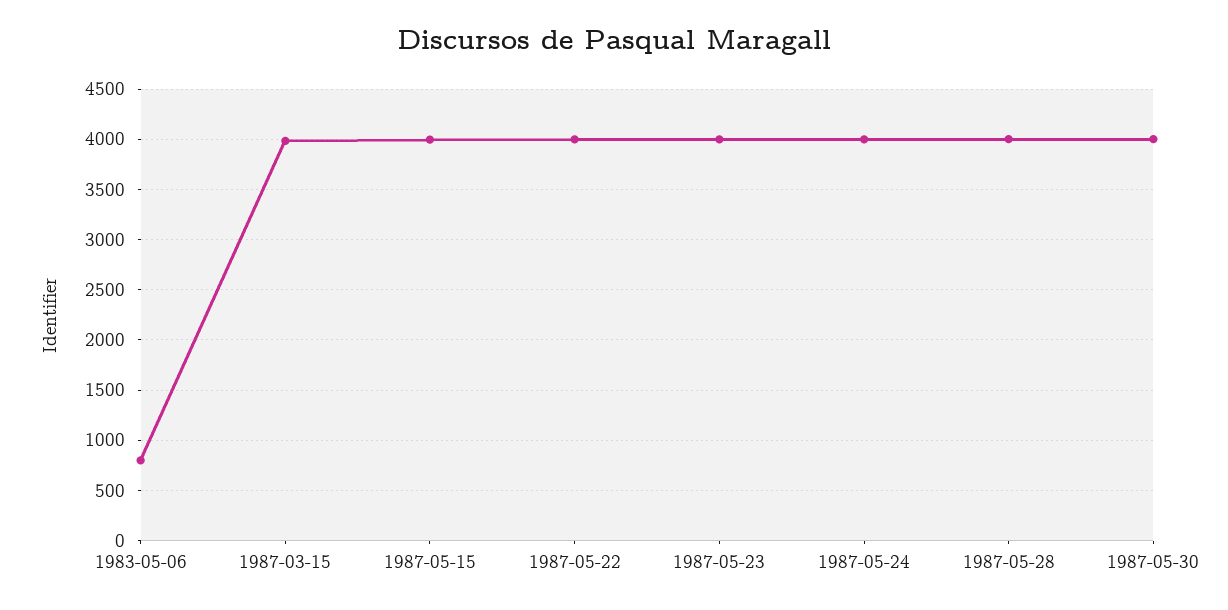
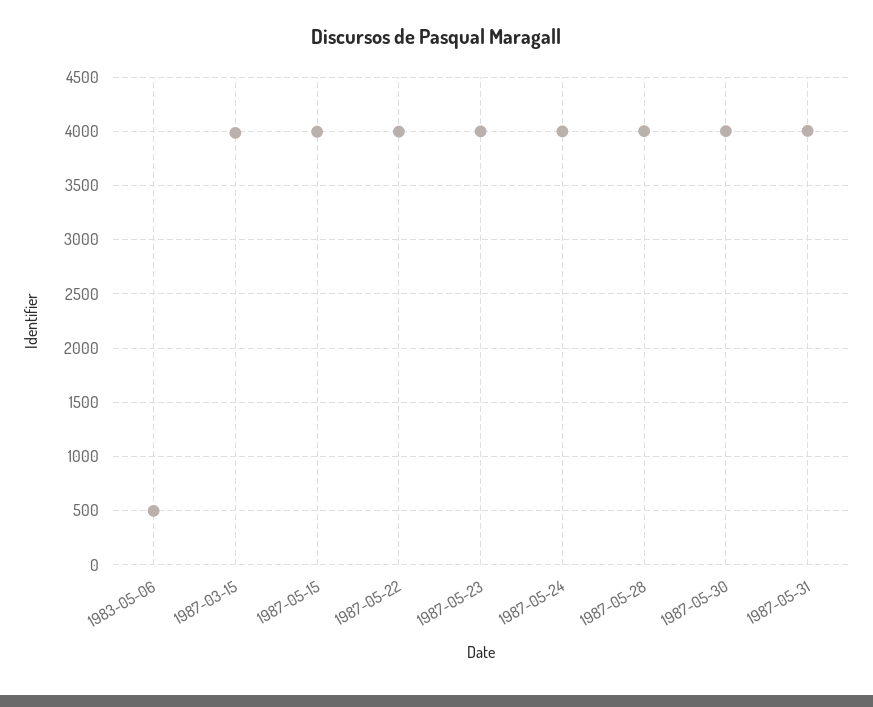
1983-05-06: 800 -> 500
1987-05-31: none -> 4000

